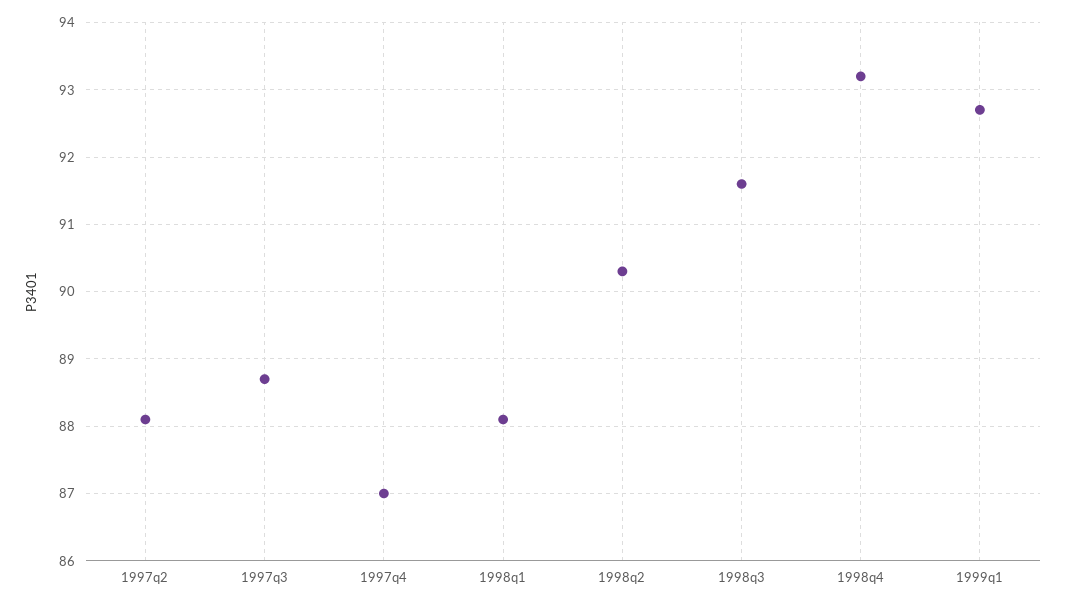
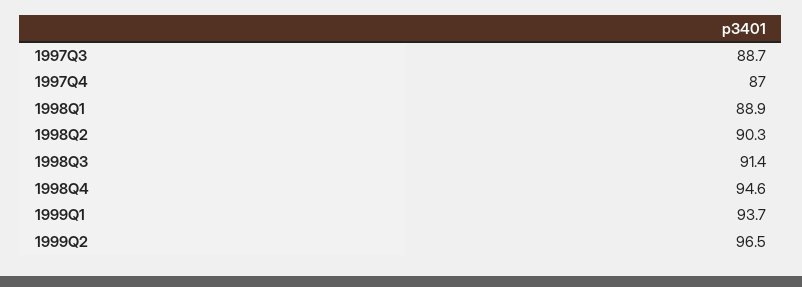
1997q2: 88.1 -> none
1998q1: 88.1 -> 88.9
1998q3: 91.6 -> 91.4
1998q4: 93.2 -> 94.6
1999q1: 92.7 -> 93.7
1999Q2: none -> 96.5

